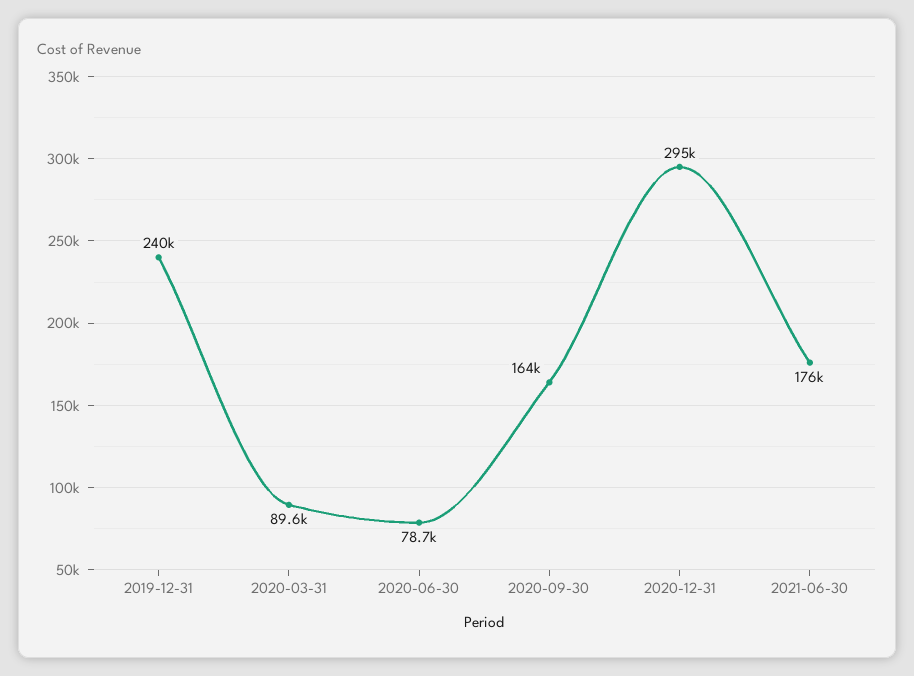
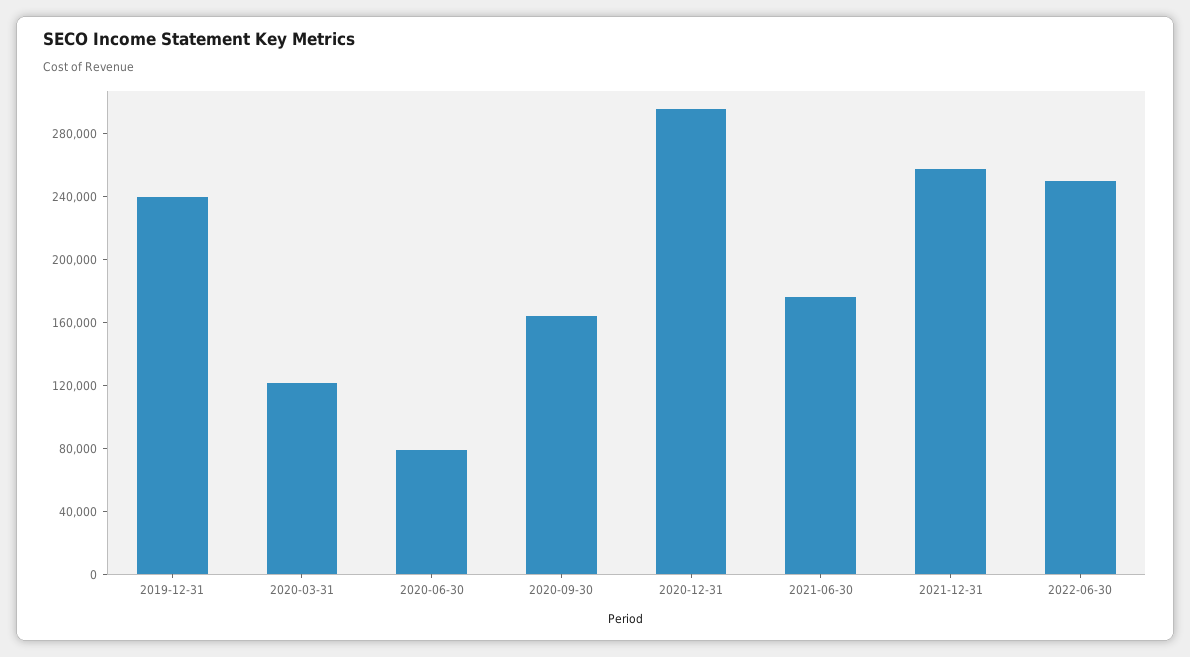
2020-03-31: 89600 -> 120000
2021-12-31: none -> 260000
2022-06-30: none -> 250000

